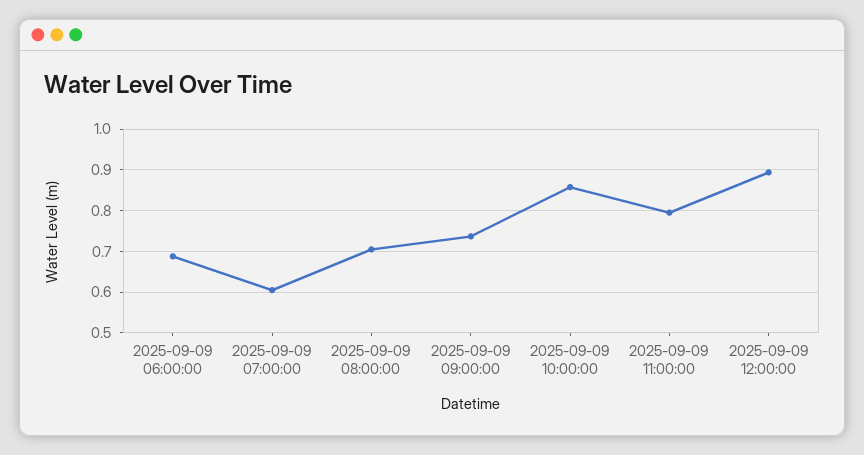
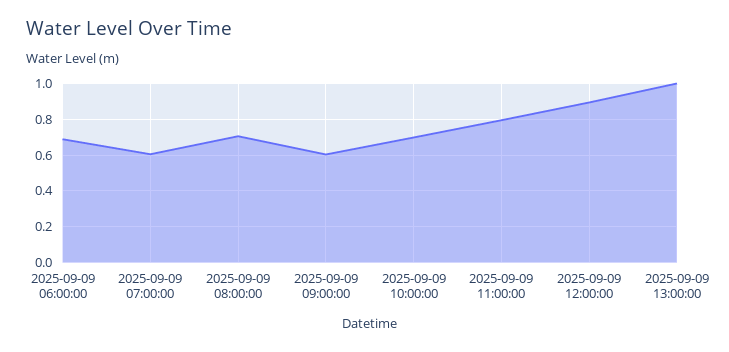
2025-09-09 09:00:00: 0.74 -> 0.6
2025-09-09 10:00:00: 0.86 -> 0.7
2025-09-09 13:00:00: none -> 1

